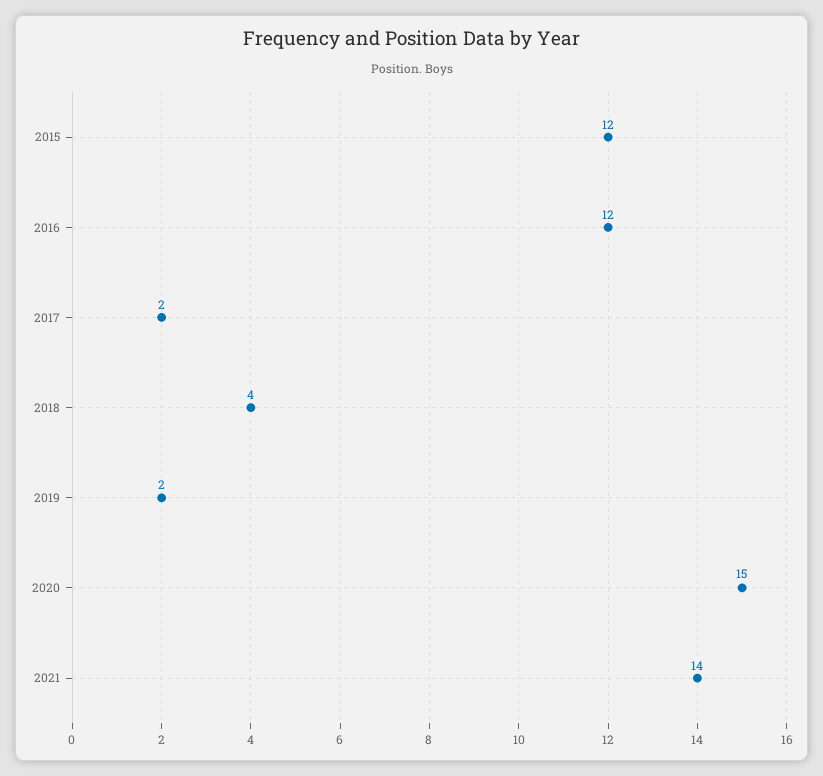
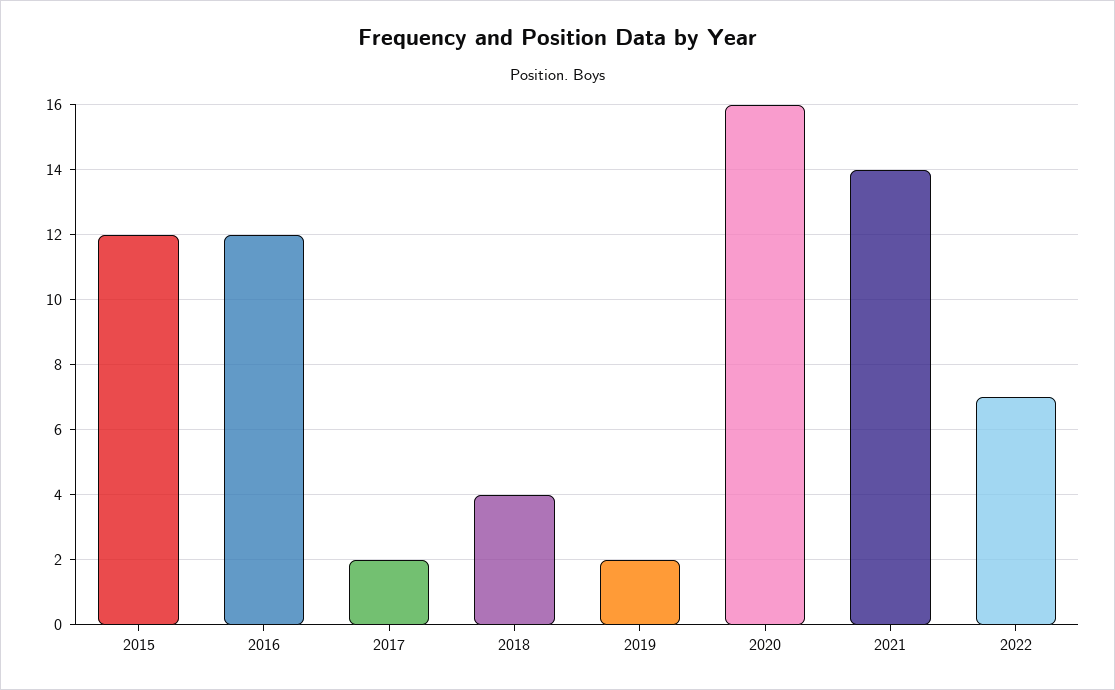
2020: 15 -> 16
2022: none -> 7

